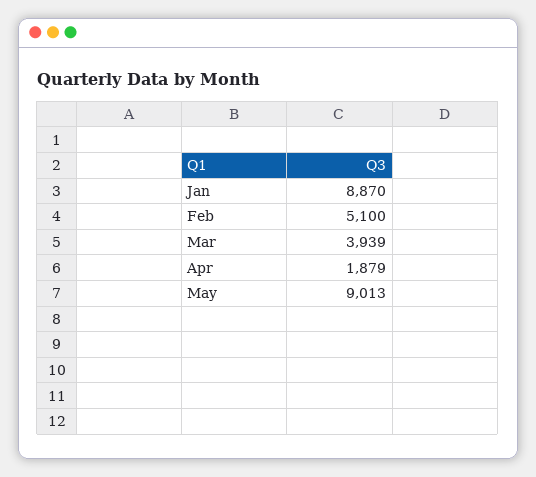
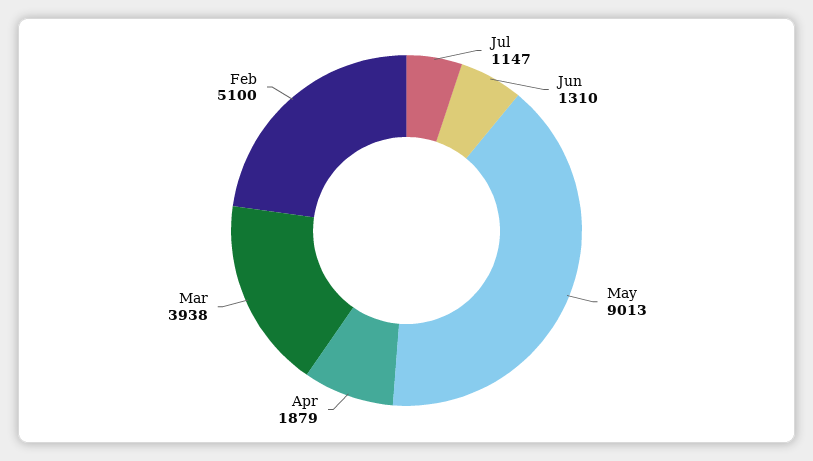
Jan: 8870 -> none
Mar: 3939 -> 3938
Jul: none -> 1147
Jun: none -> 1310

